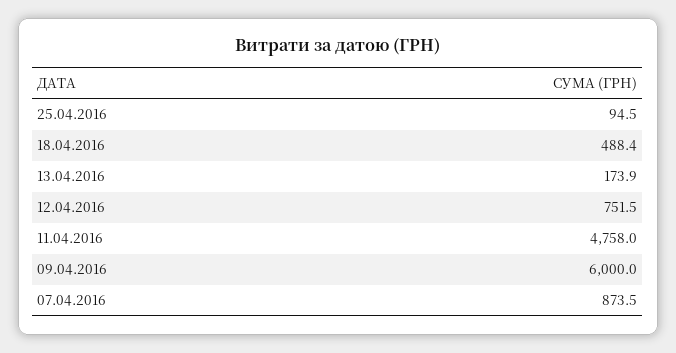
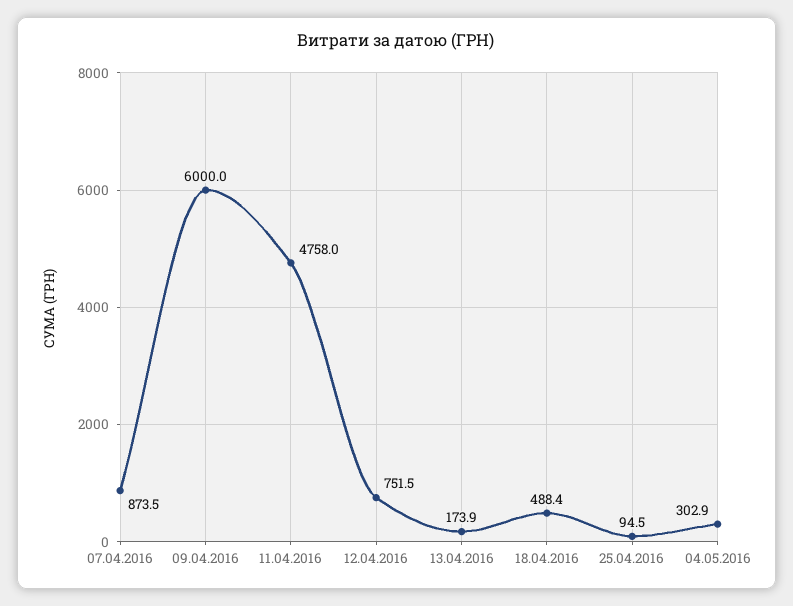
04.05.2016: none -> 302.9

